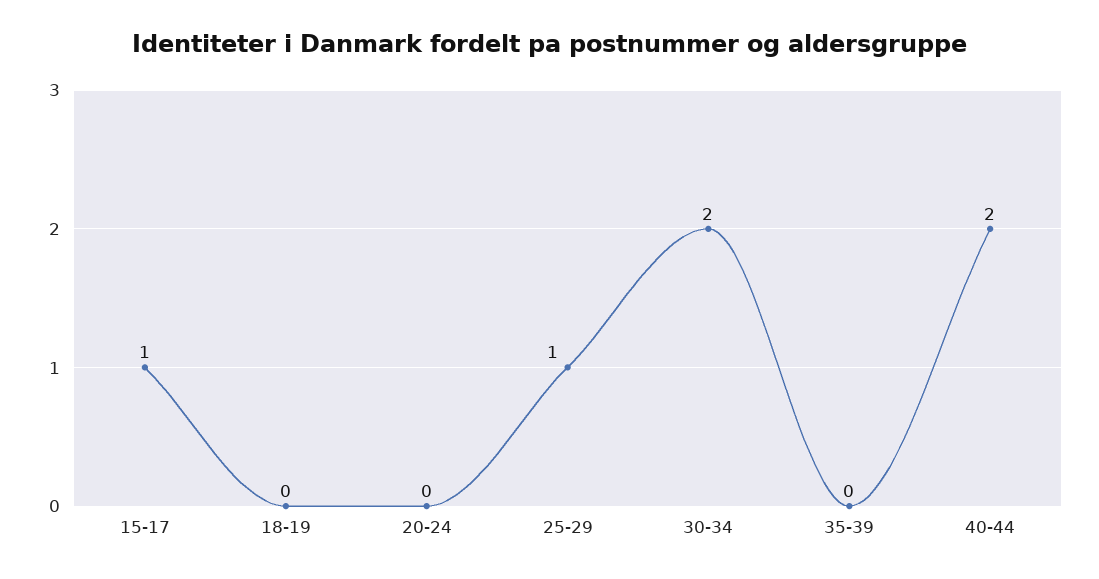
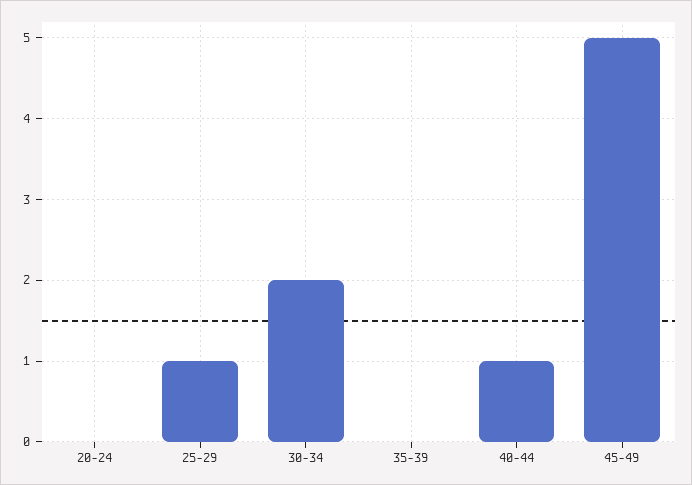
15-17: 1 -> none
18-19: 0 -> none
40-44: 2 -> 1
45-49: none -> 5

